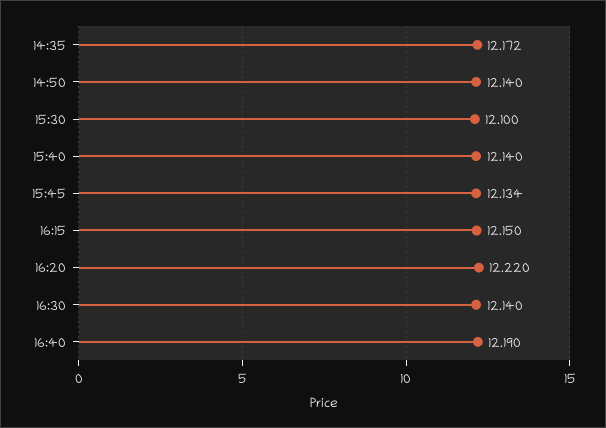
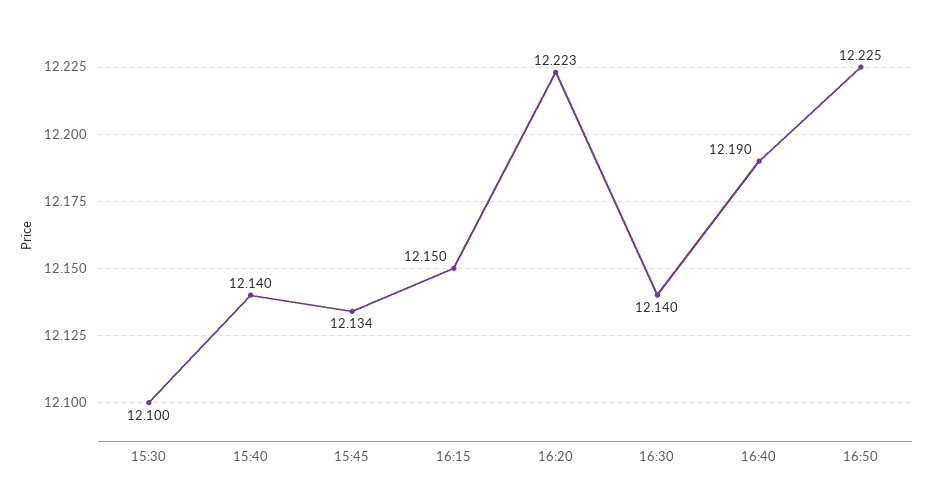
14:35: 12.172 -> none
14:50: 12.14 -> none
16:20: 12.22 -> 12.223
16:50: none -> 12.225

